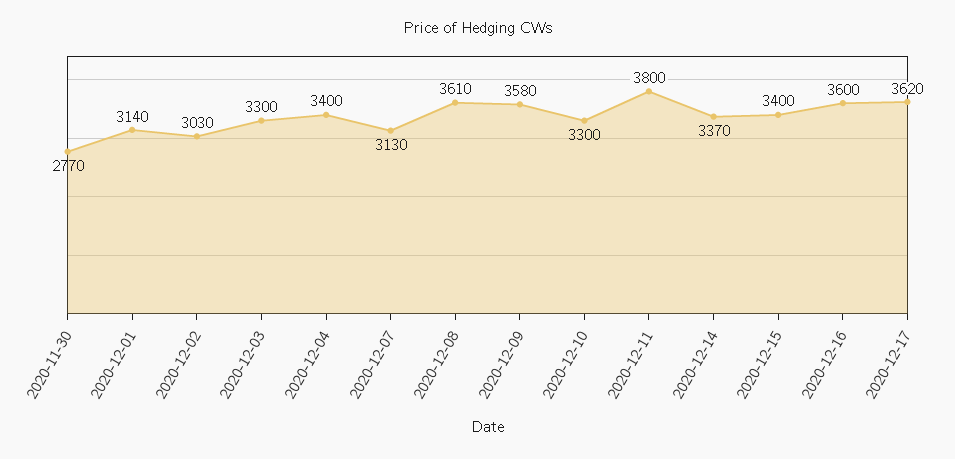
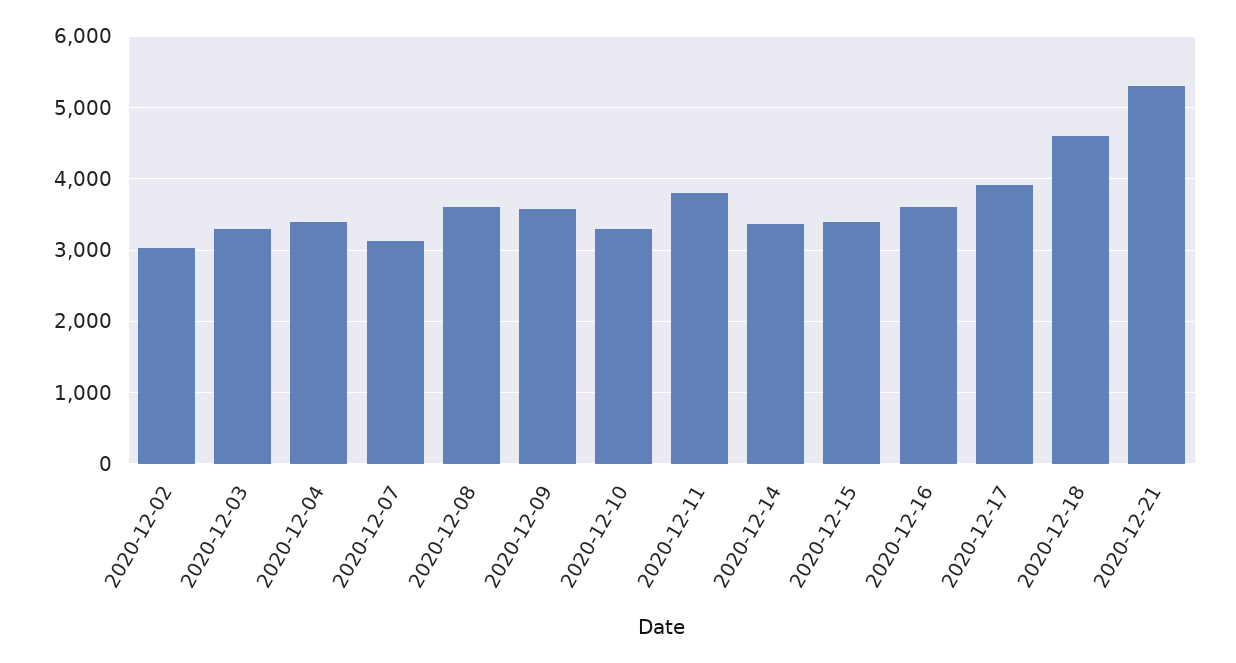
2020-11-30: 2770 -> none
2020-12-01: 3140 -> none
2020-12-17: 3620 -> 3900
2020-12-18: none -> 4600
2020-12-21: none -> 5300

